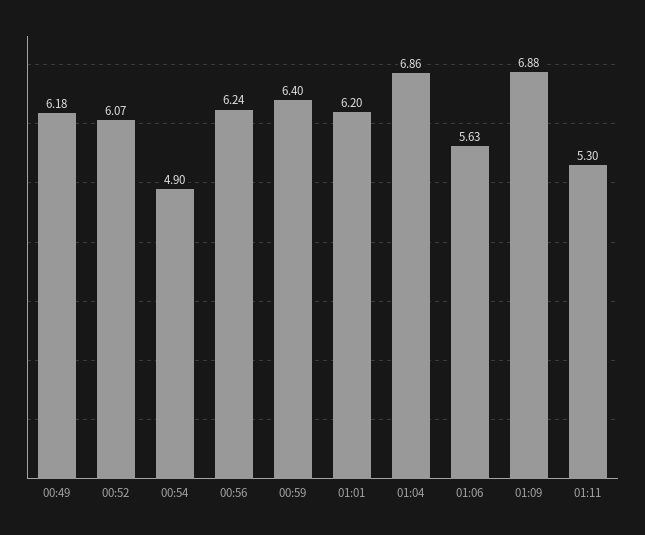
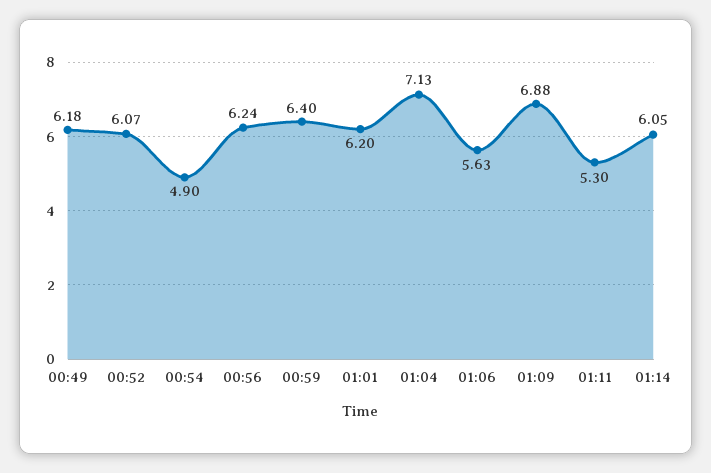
01:04: 6.86 -> 7.13
01:14: none -> 6.05

